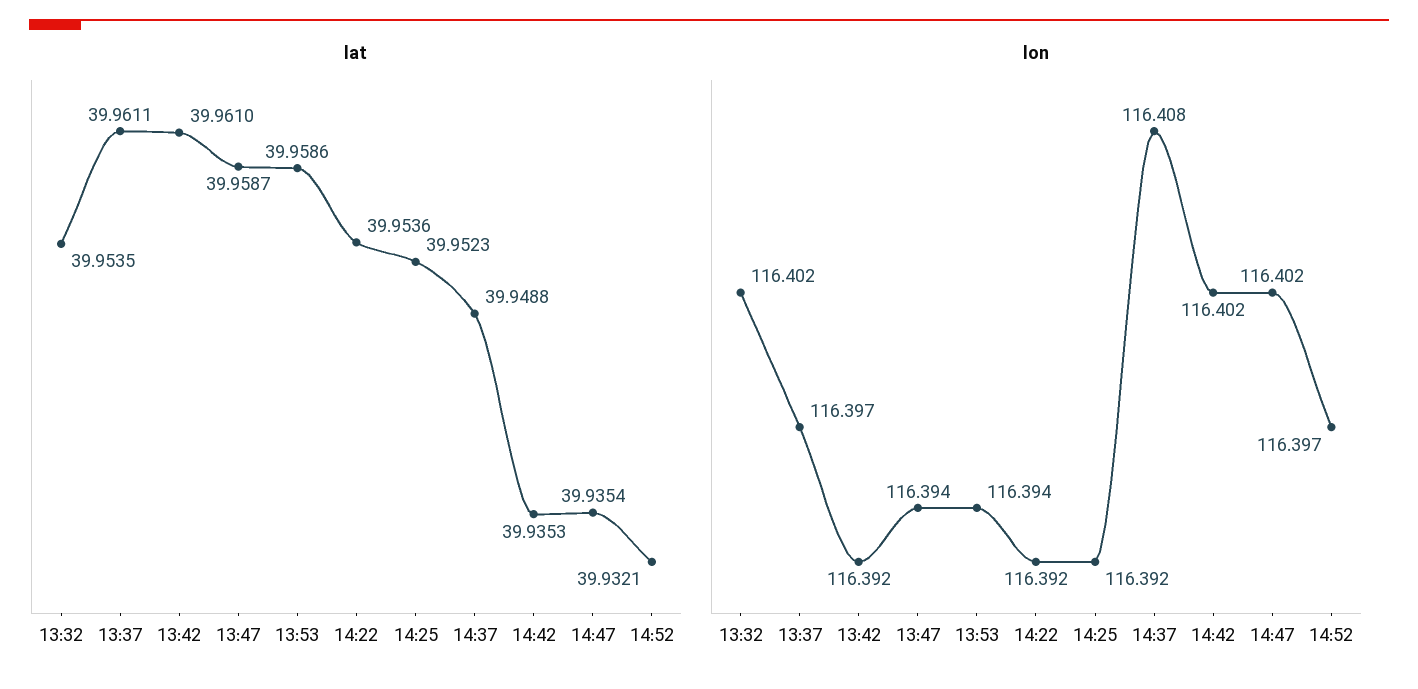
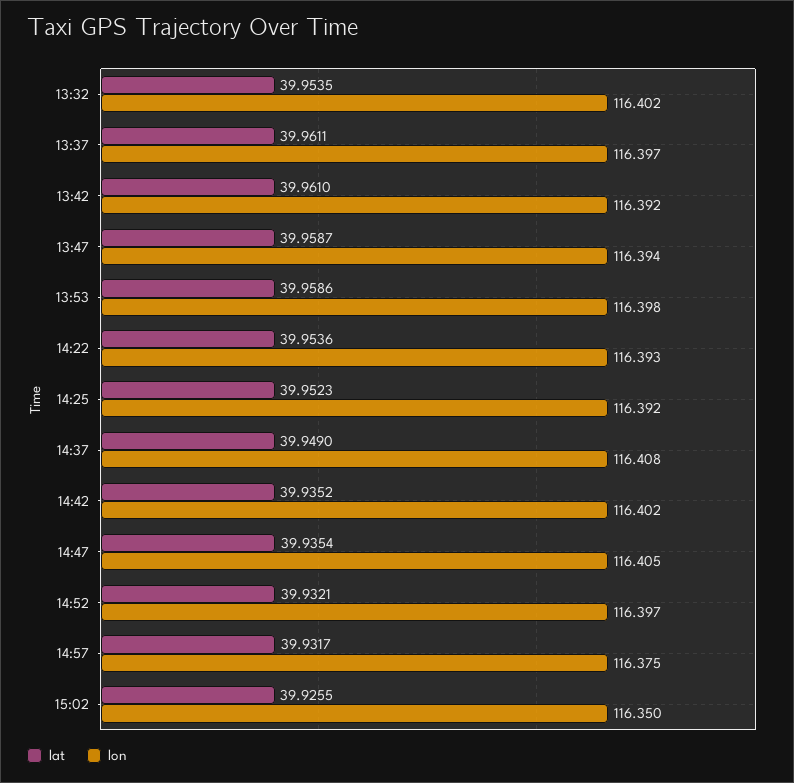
lat, 14:37: 39.9488 -> 39.949
lat, 14:42: 39.9353 -> 39.9352
lon, 13:53: 116.394 -> 116.398
lon, 14:22: 116.392 -> 116.393
lon, 14:47: 116.402 -> 116.405
lat, 14:57: none -> 39.9317
lon, 14:57: none -> 116.375
lat, 15:02: none -> 39.9255
lon, 15:02: none -> 116.35

